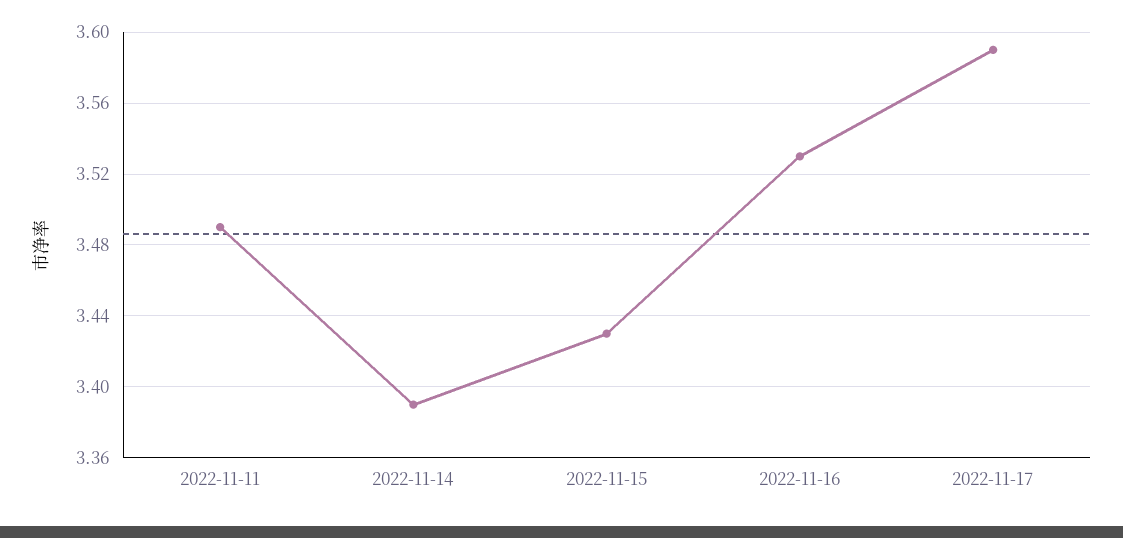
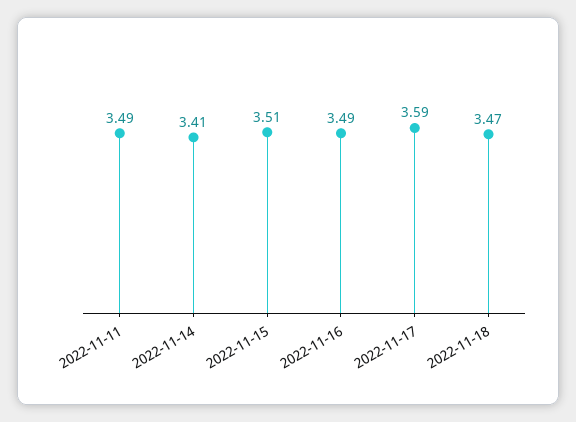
2022-11-14: 3.39 -> 3.41
2022-11-15: 3.43 -> 3.51
2022-11-16: 3.53 -> 3.49
2022-11-18: none -> 3.47

